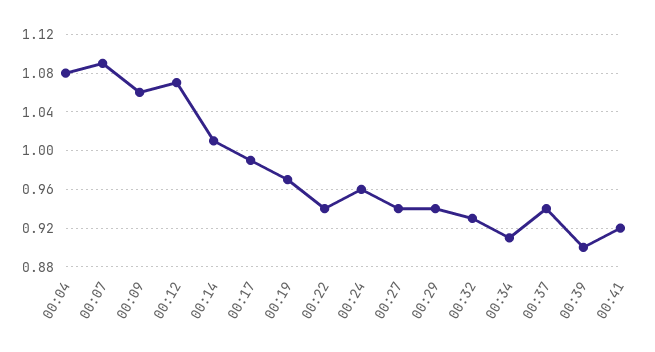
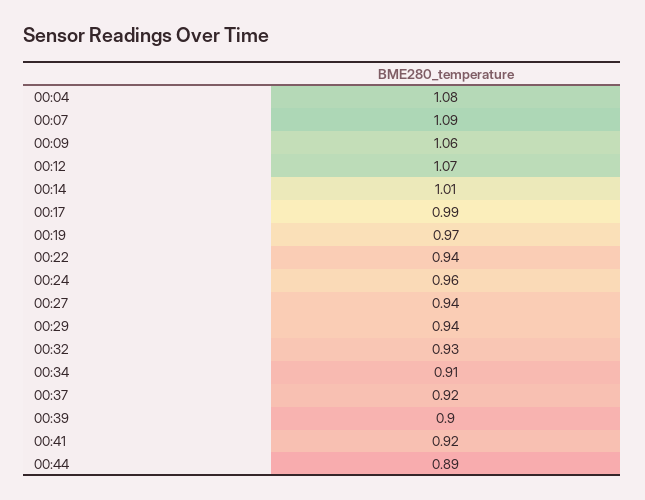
00:37: 0.94 -> 0.92
00:44: none -> 0.89

